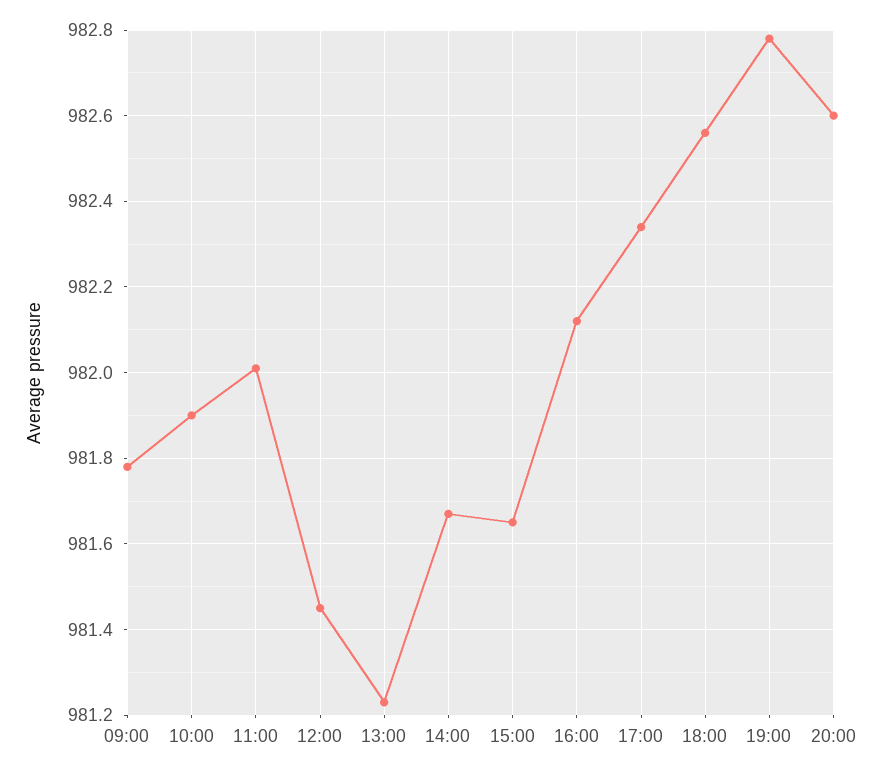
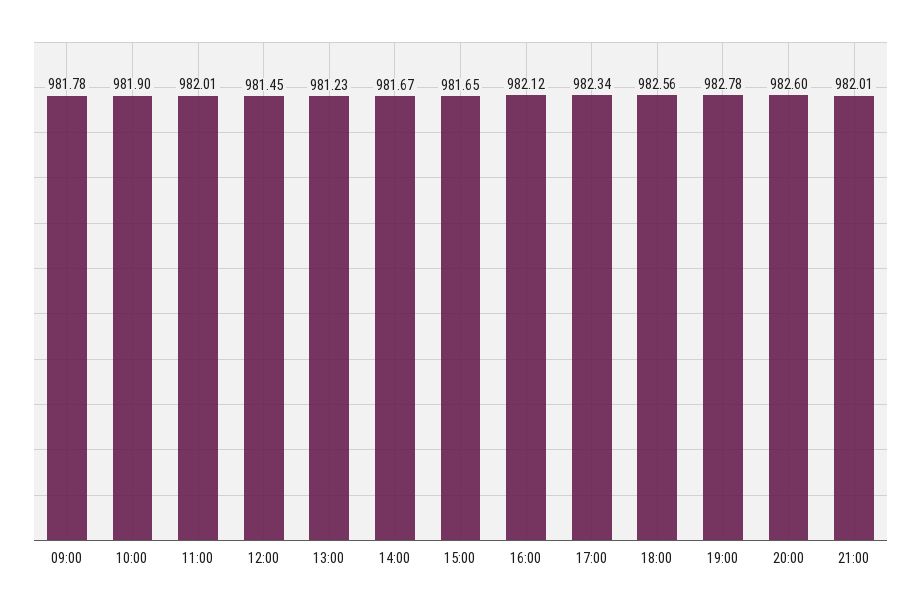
21:00: none -> 982.01

